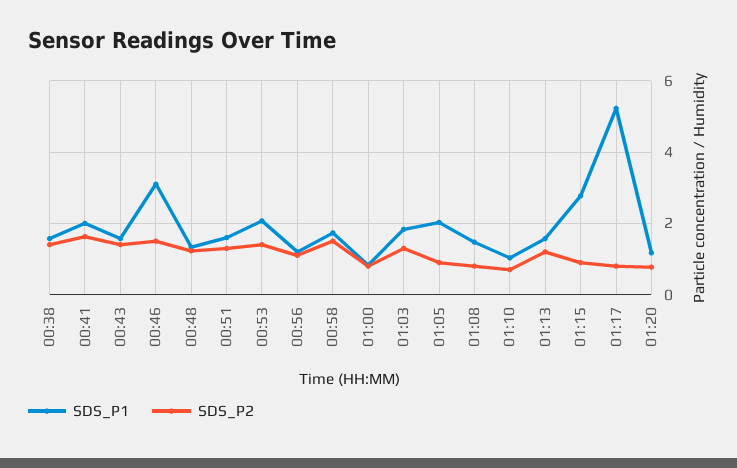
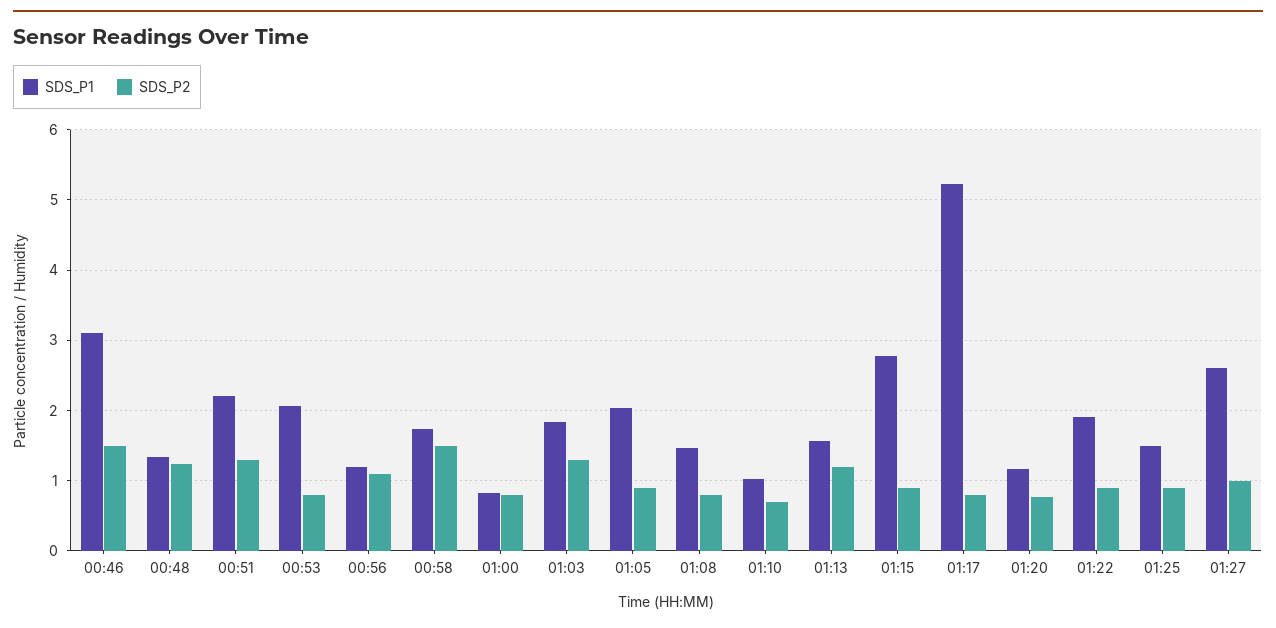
SDS_P1, 00:38: 1.6 -> none
SDS_P2, 00:38: 1.4 -> none
SDS_P1, 00:41: 2 -> none
SDS_P2, 00:41: 1.6 -> none
SDS_P1, 00:43: 1.6 -> none
SDS_P2, 00:43: 1.4 -> none
SDS_P1, 00:51: 1.6 -> 2.2
SDS_P2, 00:53: 1.4 -> 0.8
SDS_P1, 01:22: none -> 1.9
SDS_P2, 01:22: none -> 0.9
SDS_P1, 01:25: none -> 1.5
SDS_P2, 01:25: none -> 0.9
SDS_P1, 01:27: none -> 2.6
SDS_P2, 01:27: none -> 1

